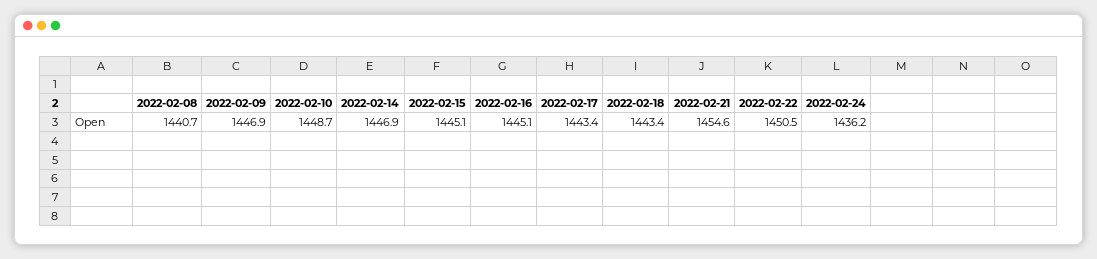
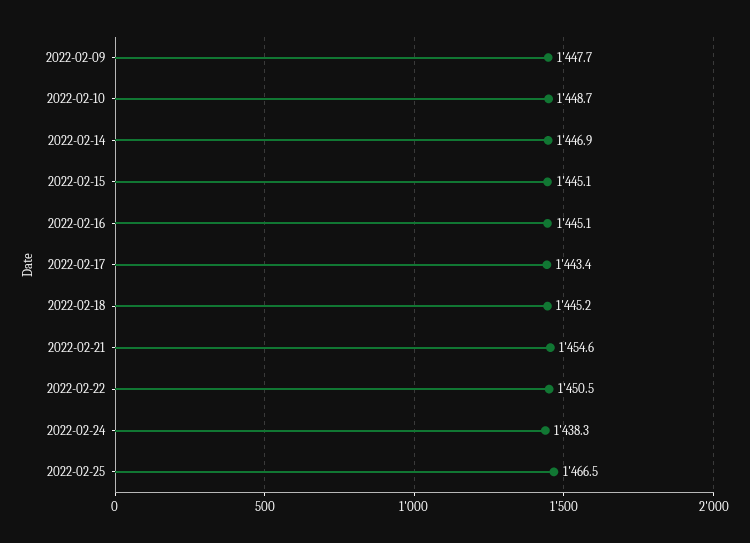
2022-02-08: 1440.7 -> none
2022-02-09: 1446.9 -> 1447.7
2022-02-18: 1443.4 -> 1445.2
2022-02-24: 1436.2 -> 1438.3
2022-02-25: none -> 1466.5

